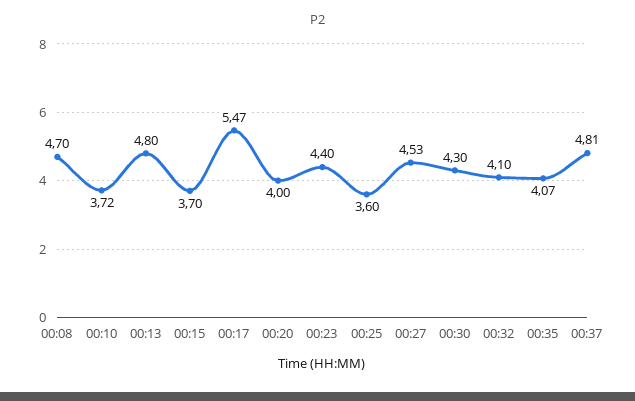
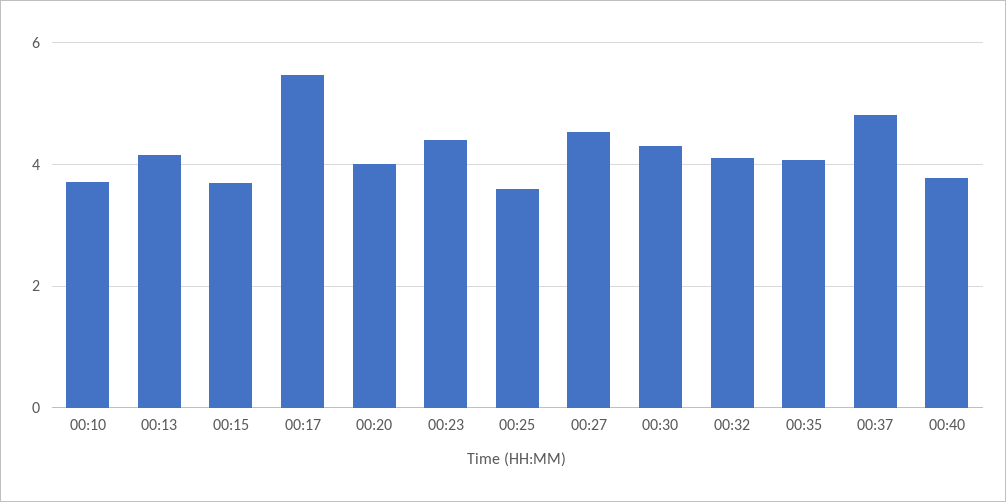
00:08: 4.7 -> none
00:13: 4.8 -> 4.2
00:40: none -> 3.8

